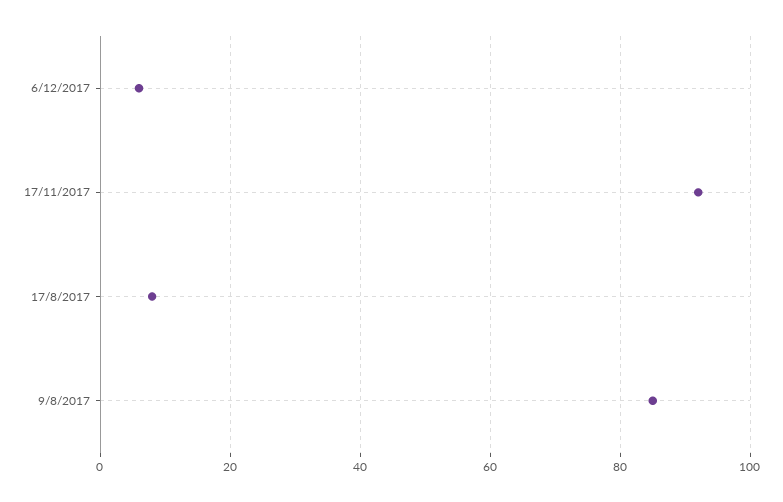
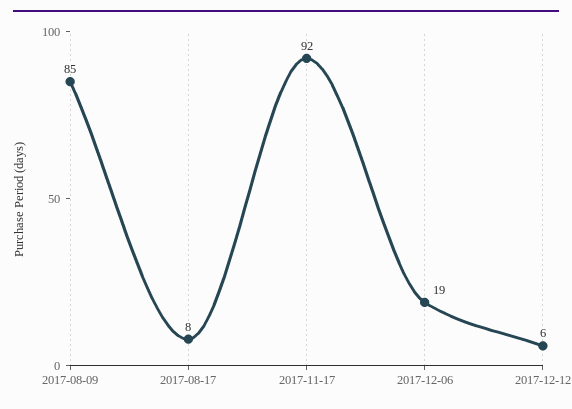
6/12/2017: 5 -> 19
2017-12-12: none -> 6

